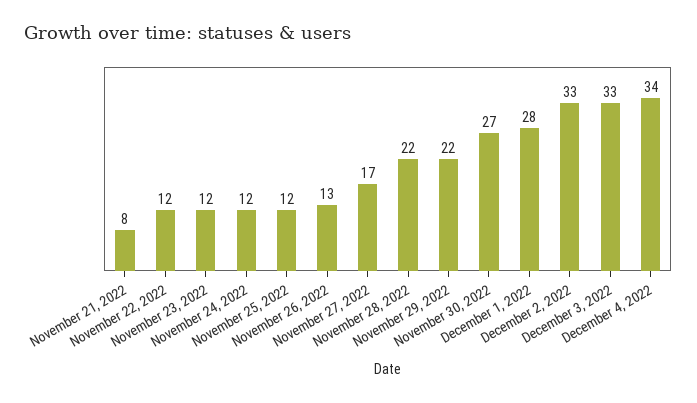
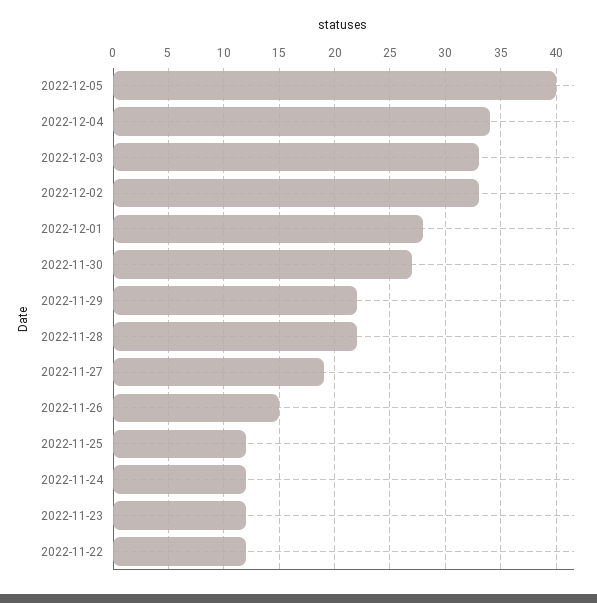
November 21, 2022: 8 -> none
November 26, 2022: 13 -> 15
November 27, 2022: 17 -> 19
2022-12-05: none -> 40

